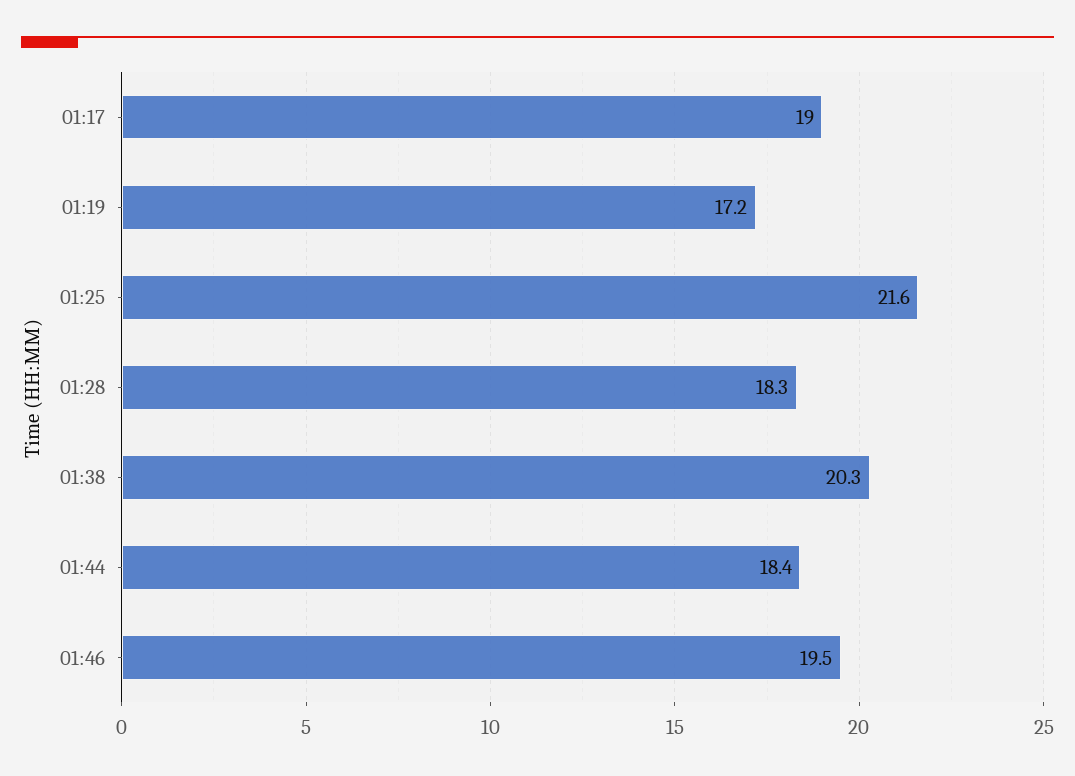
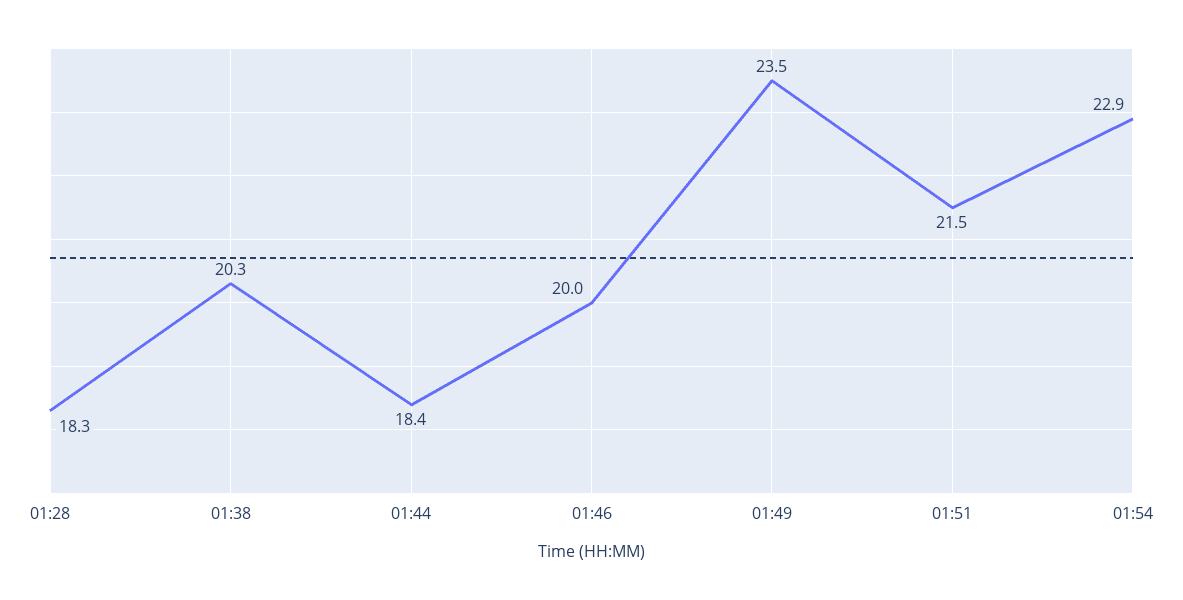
01:17: 19 -> none
01:19: 17.2 -> none
01:25: 21.6 -> none
01:46: 19.5 -> 20
01:49: none -> 23.5
01:51: none -> 21.5
01:54: none -> 22.9

